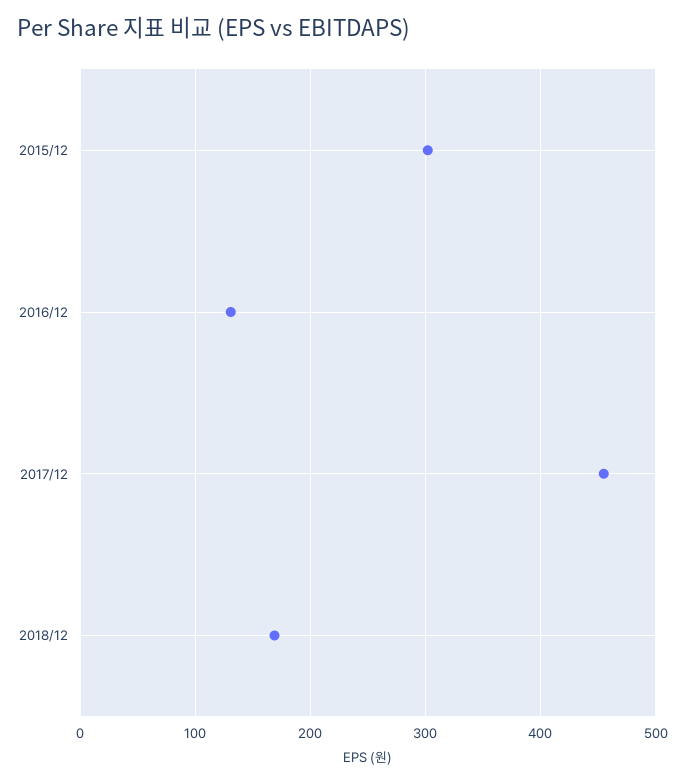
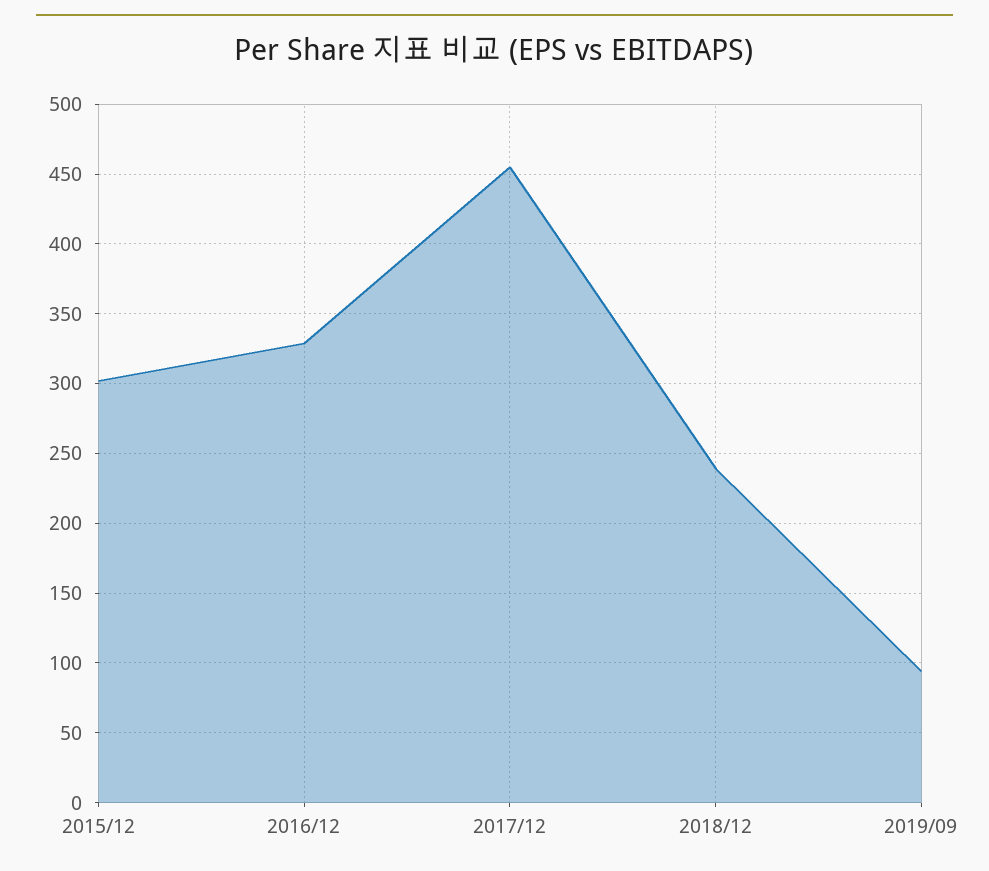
2016/12: 130 -> 330
2018/12: 170 -> 240
2019/09: none -> 95

